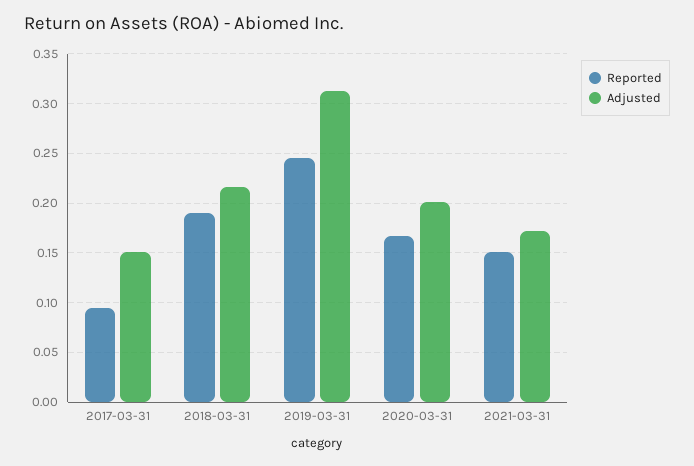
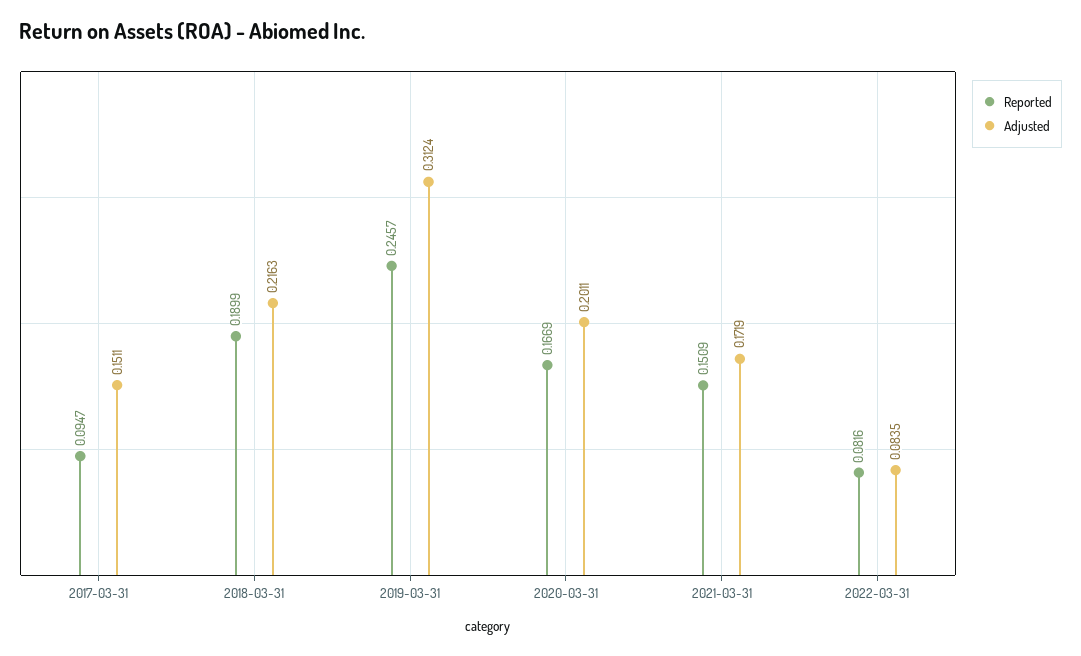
Reported, 2022-03-31: none -> 0.0816
Adjusted, 2022-03-31: none -> 0.0835

